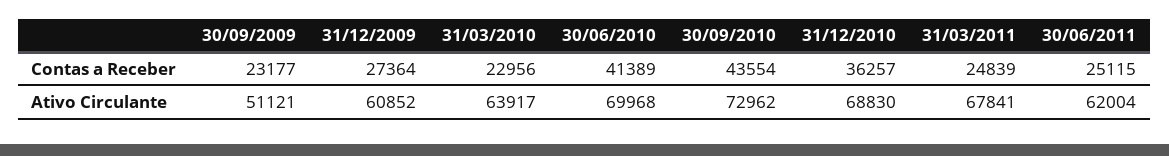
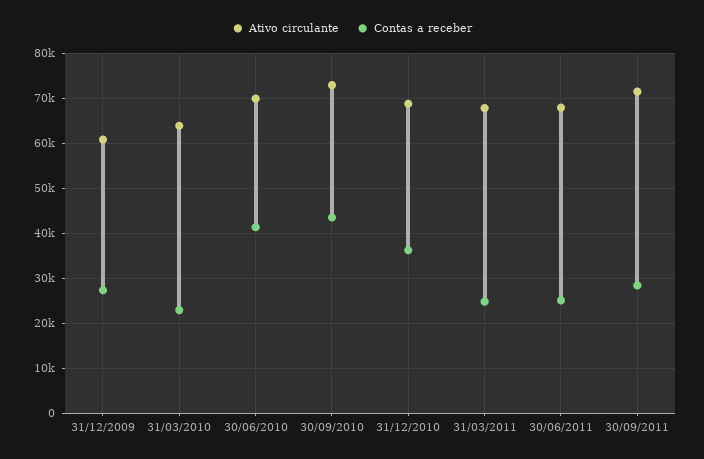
Contas a Receber, 30/09/2009: 23177 -> none
Ativo Circulante, 30/09/2009: 51121 -> none
Ativo Circulante, 30/06/2011: 62004 -> 68000
Ativo Circulante, 30/09/2011: none -> 72000
Contas a Receber, 30/09/2011: none -> 28000

